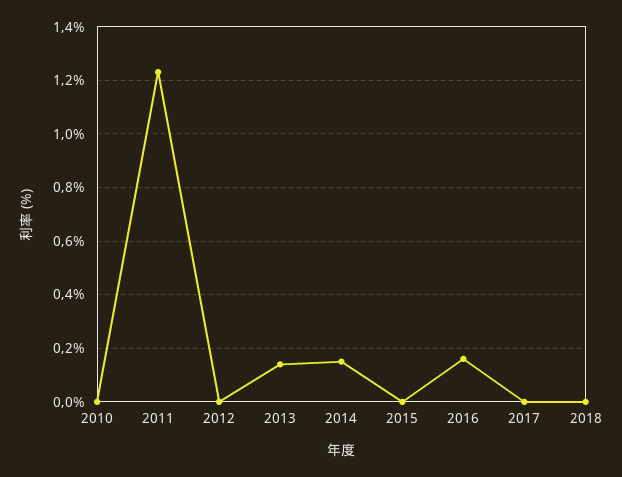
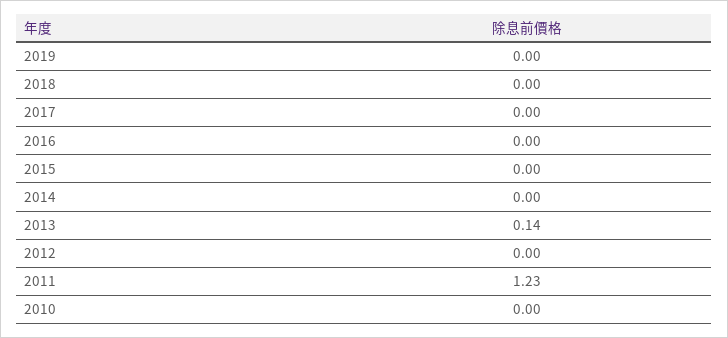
2014: 0.15 -> 0
2016: 0.15 -> 0
2019: none -> 0

